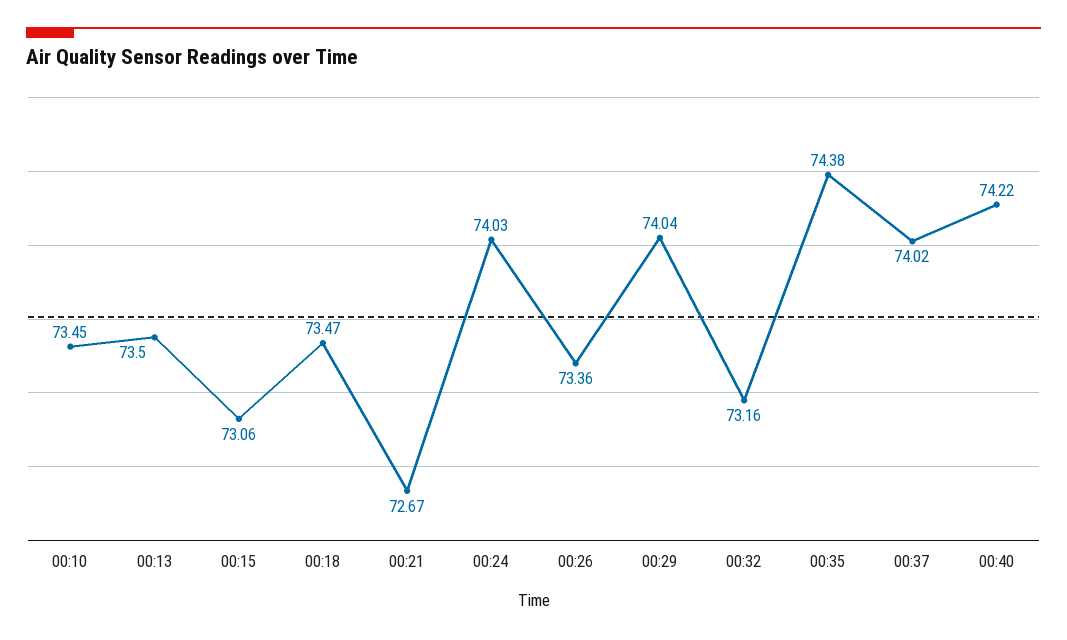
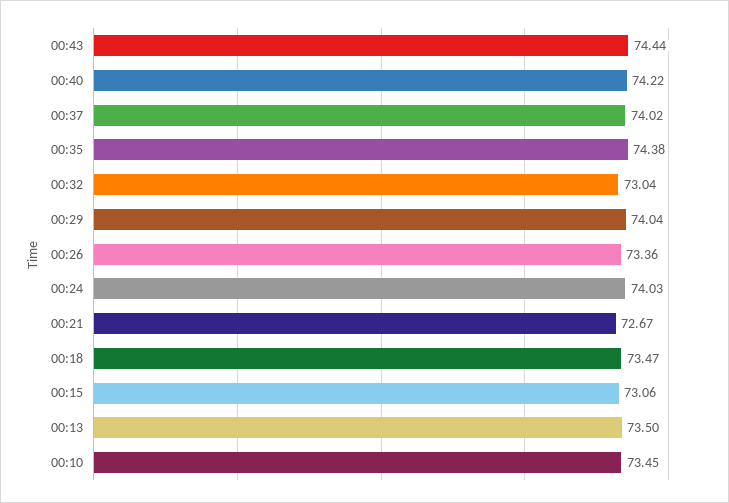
00:32: 73.16 -> 73.04
00:43: none -> 74.44

